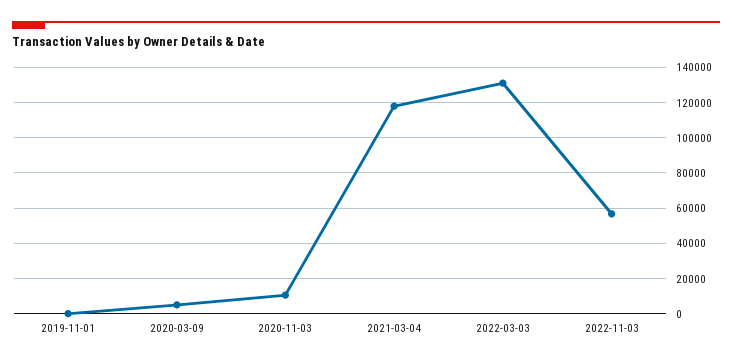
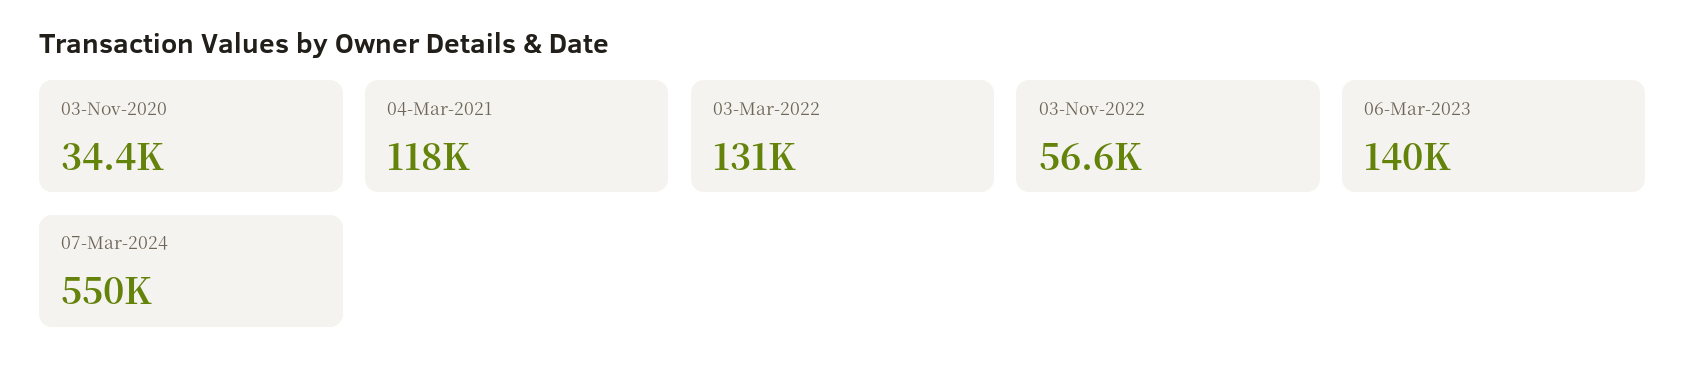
2019-11-01: 0 -> none
2020-03-09: 5000 -> none
2020-11-03: 10000 -> 34400
06-Mar-2023: none -> 140000
07-Mar-2024: none -> 550000

